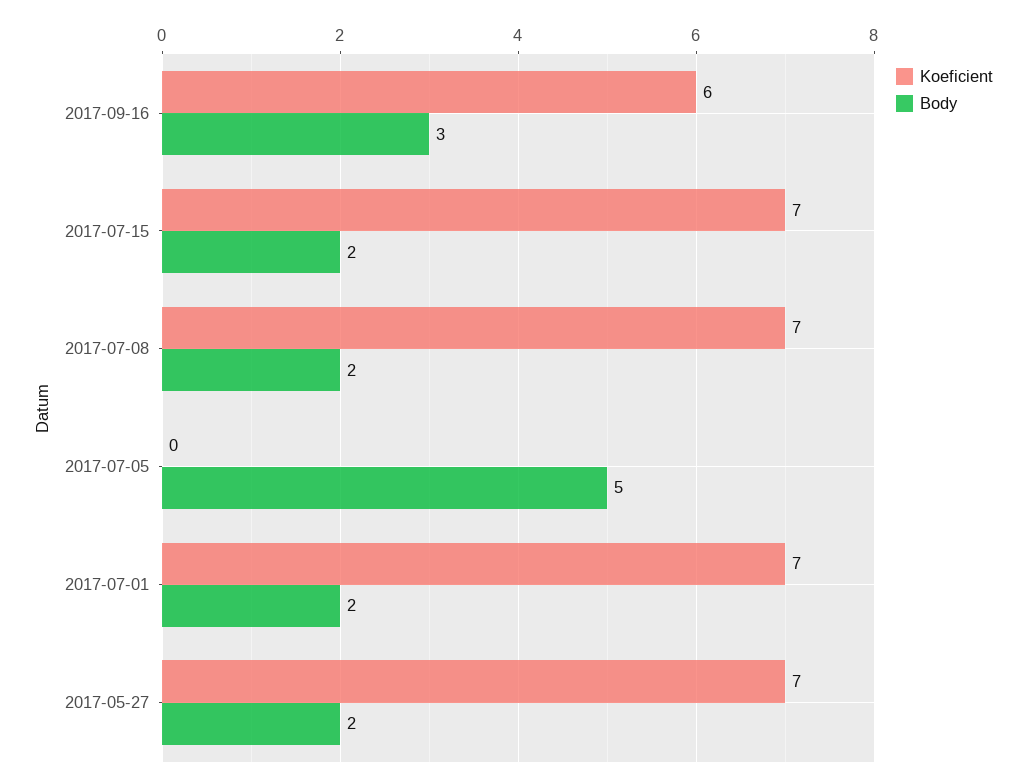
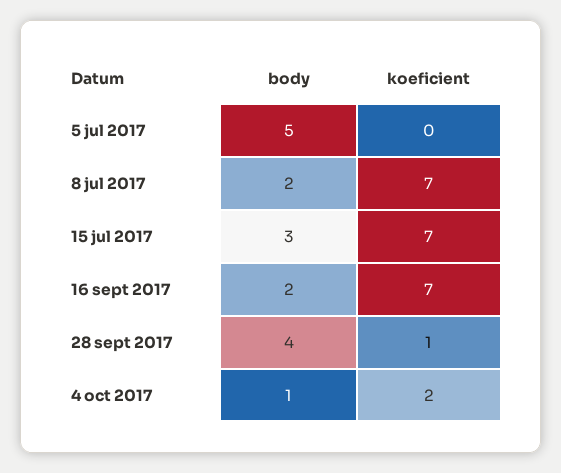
Koeficient, 2017-09-16: 6 -> 7
Body, 2017-09-16: 3 -> 2
Body, 2017-07-15: 2 -> 3
Koeficient, 2017-07-01: 7 -> none
Body, 2017-07-01: 2 -> none
Koeficient, 2017-05-27: 7 -> none
Body, 2017-05-27: 2 -> none
Body, 28 sept 2017: none -> 4
Koeficient, 28 sept 2017: none -> 1
Body, 4 oct 2017: none -> 1
Koeficient, 4 oct 2017: none -> 2

